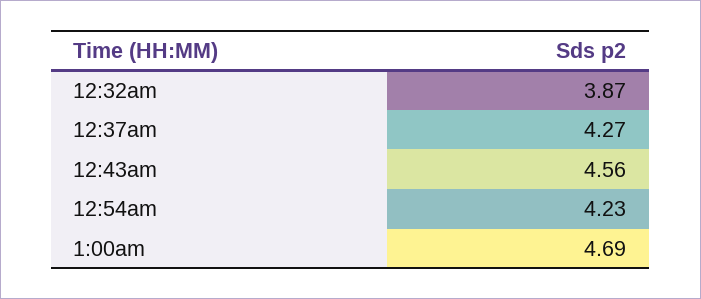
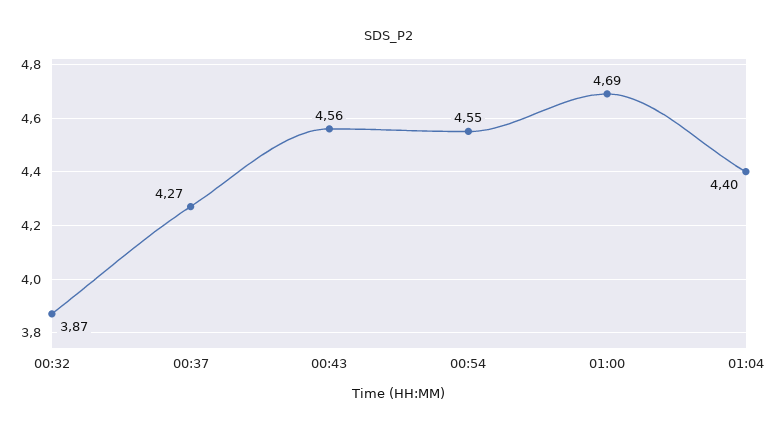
12:54am: 4.23 -> 4.55
01:04: none -> 4.4

